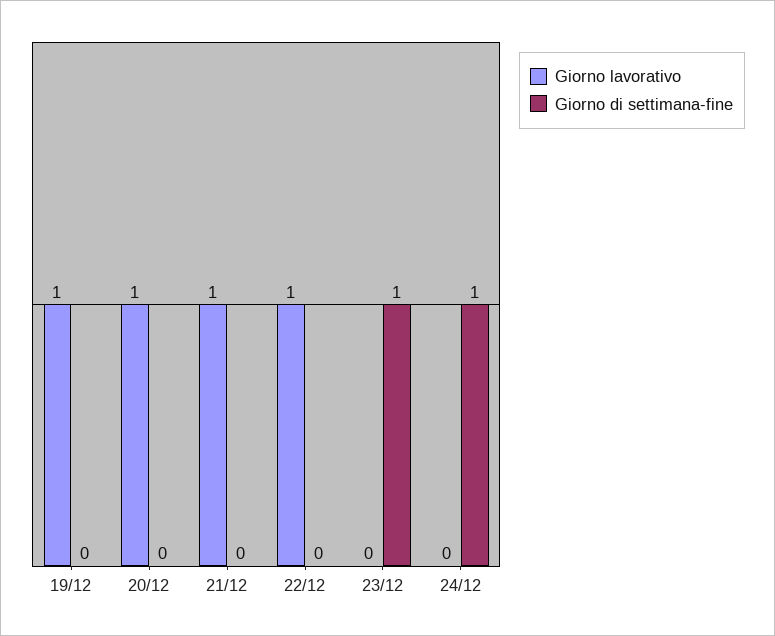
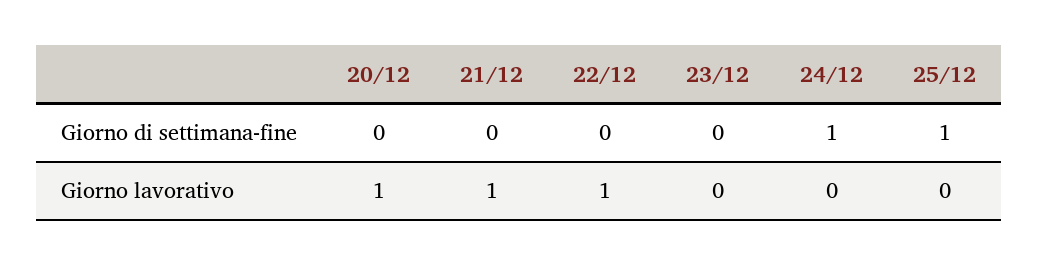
Giorno lavorativo, 19/12: 1 -> none
Giorno di settimana-fine, 19/12: 0 -> none
Giorno di settimana-fine, 23/12: 1 -> 0
Giorno di settimana-fine, 25/12: none -> 1
Giorno lavorativo, 25/12: none -> 0

